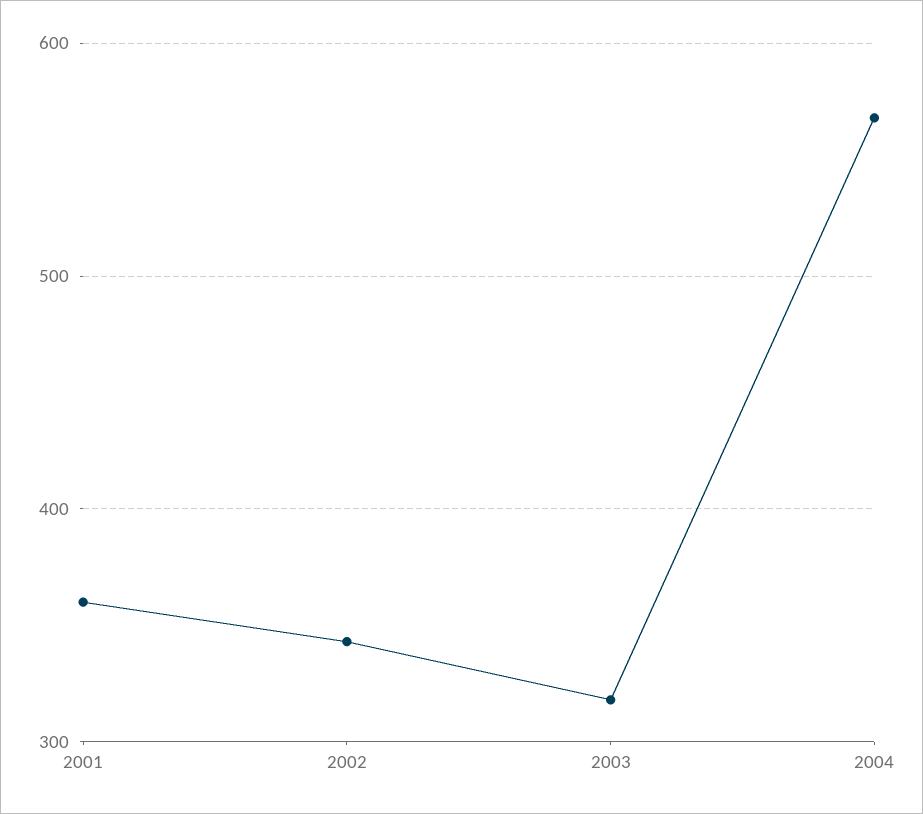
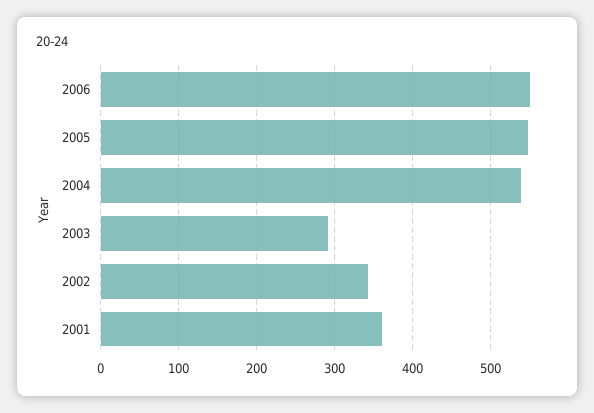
2003: 320 -> 290
2004: 570 -> 540
2006: none -> 550
2005: none -> 550

